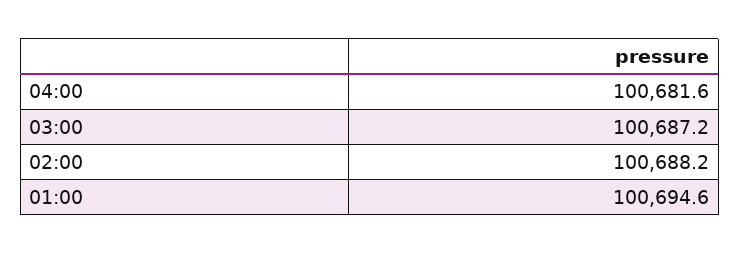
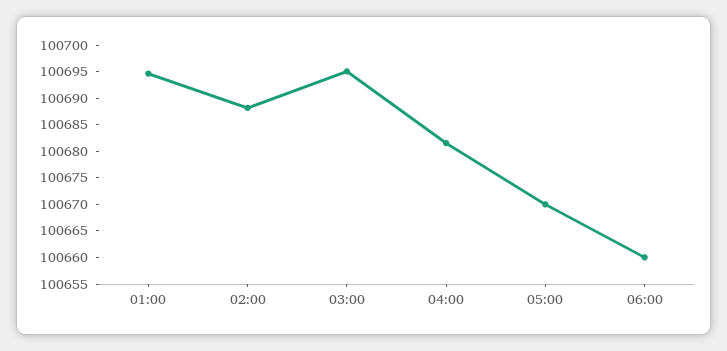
03:00: 100687.2 -> 100695
05:00: none -> 100670
06:00: none -> 100660

